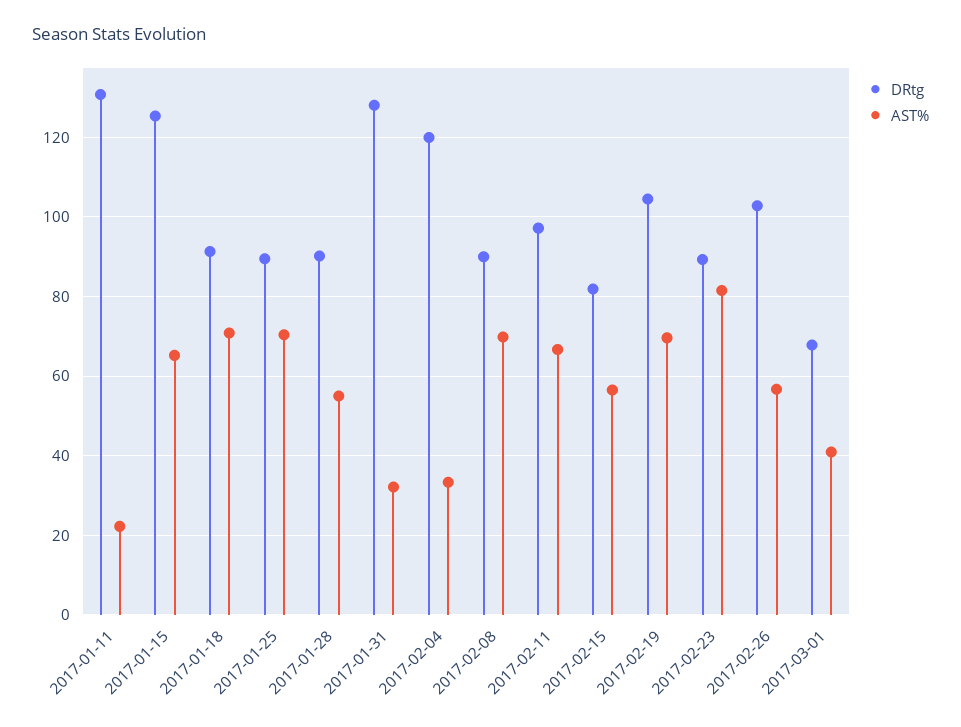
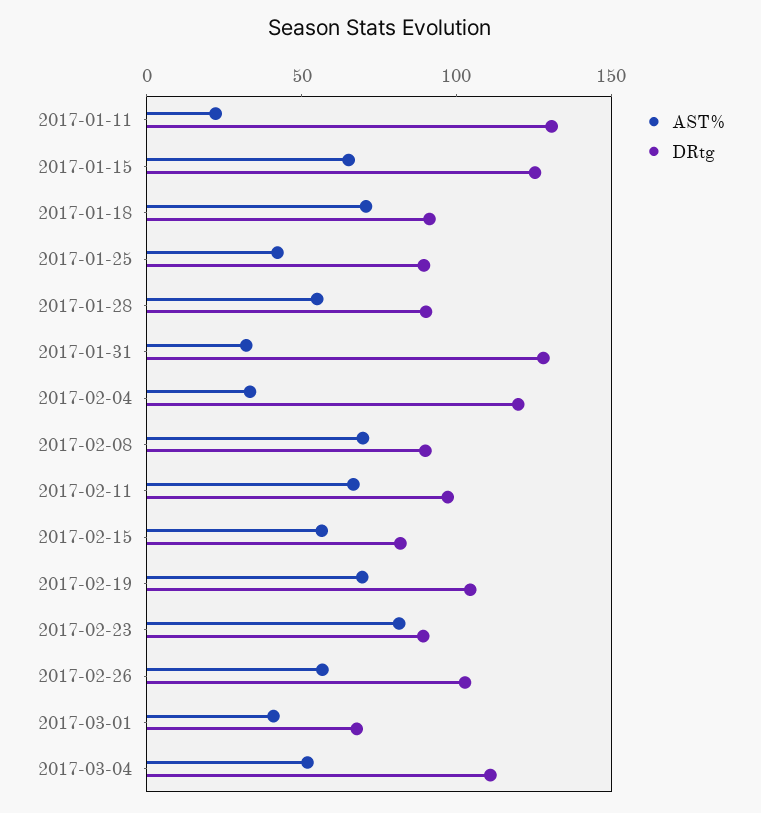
AST%, 2017-01-25: 70 -> 40
AST%, 2017-03-04: none -> 50
DRtg, 2017-03-04: none -> 110

